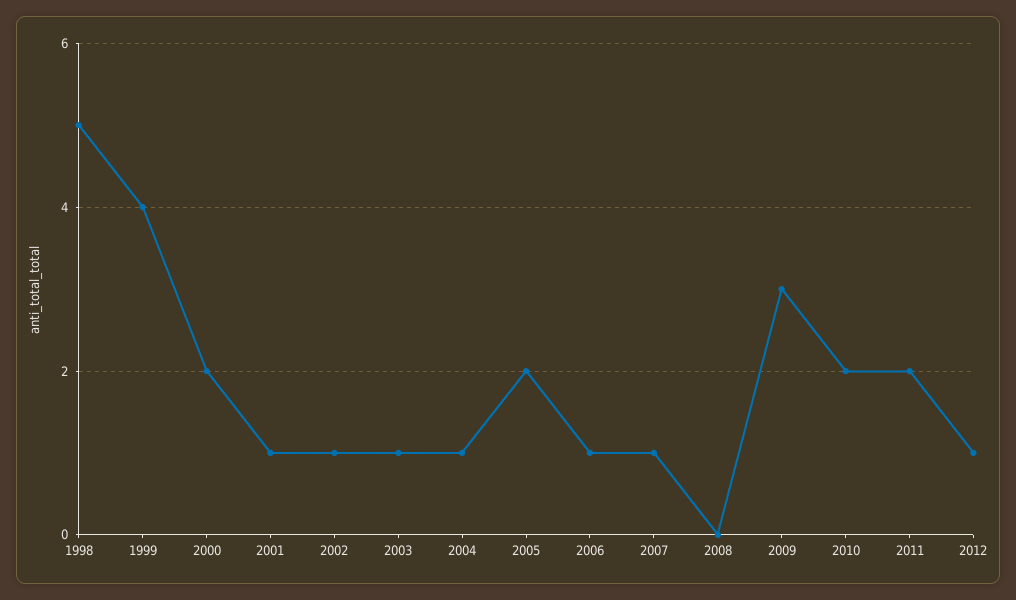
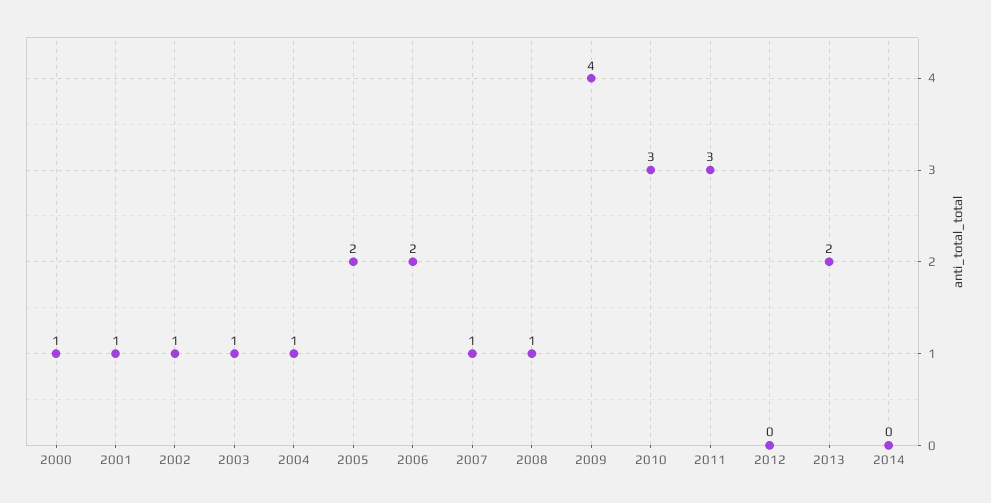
1998: 5 -> none
1999: 4 -> none
2000: 2 -> 1
2006: 1 -> 2
2008: 0 -> 1
2009: 3 -> 4
2010: 2 -> 3
2011: 2 -> 3
2012: 1 -> 0
2013: none -> 2
2014: none -> 0

